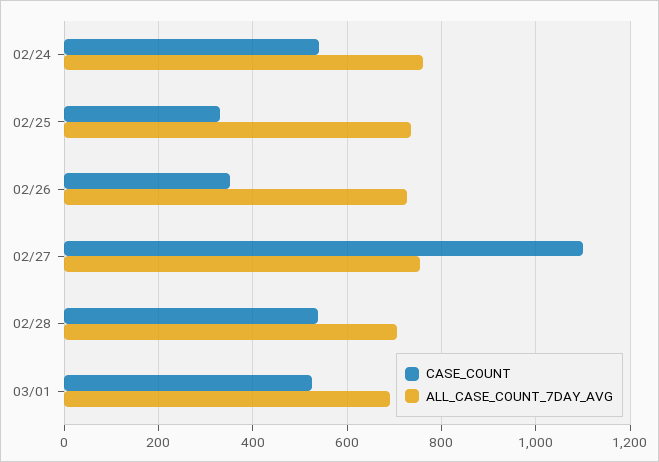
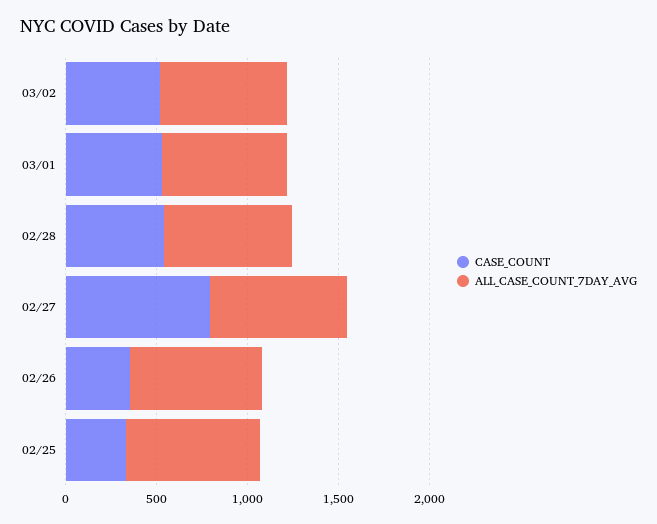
CASE_COUNT, 02/24: 540 -> none
ALL_CASE_COUNT_7DAY_AVG, 02/24: 760 -> none
CASE_COUNT, 02/27: 1100 -> 800
CASE_COUNT, 03/02: none -> 500
ALL_CASE_COUNT_7DAY_AVG, 03/02: none -> 700

